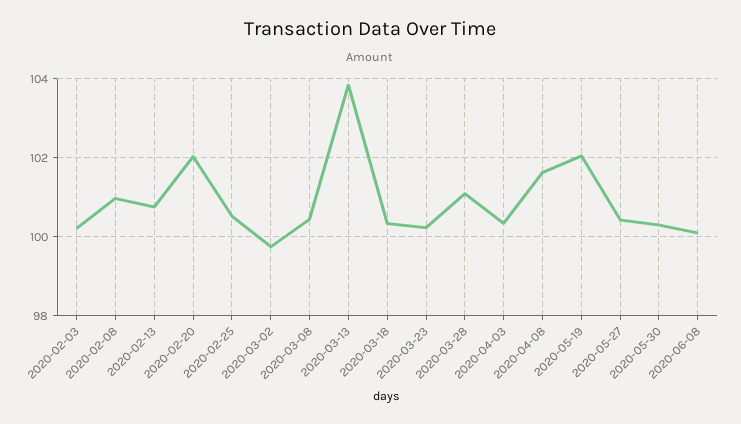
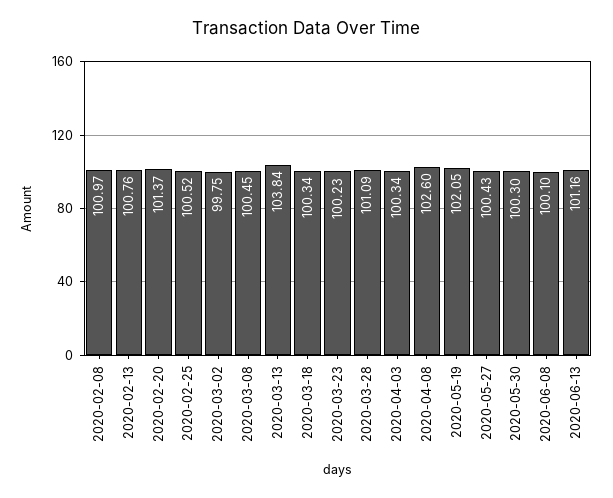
2020-02-03: 100.2 -> none
2020-02-20: 102 -> 101.37
2020-04-08: 101.6 -> 102.6
2020-06-13: none -> 101.16

